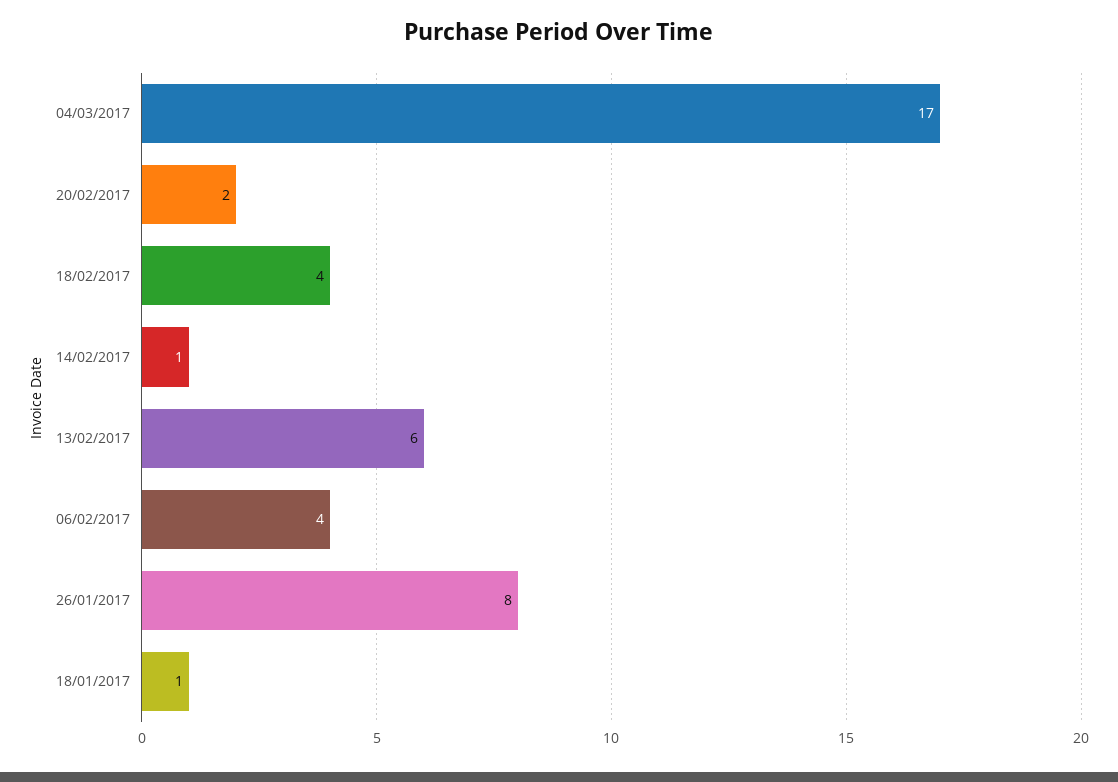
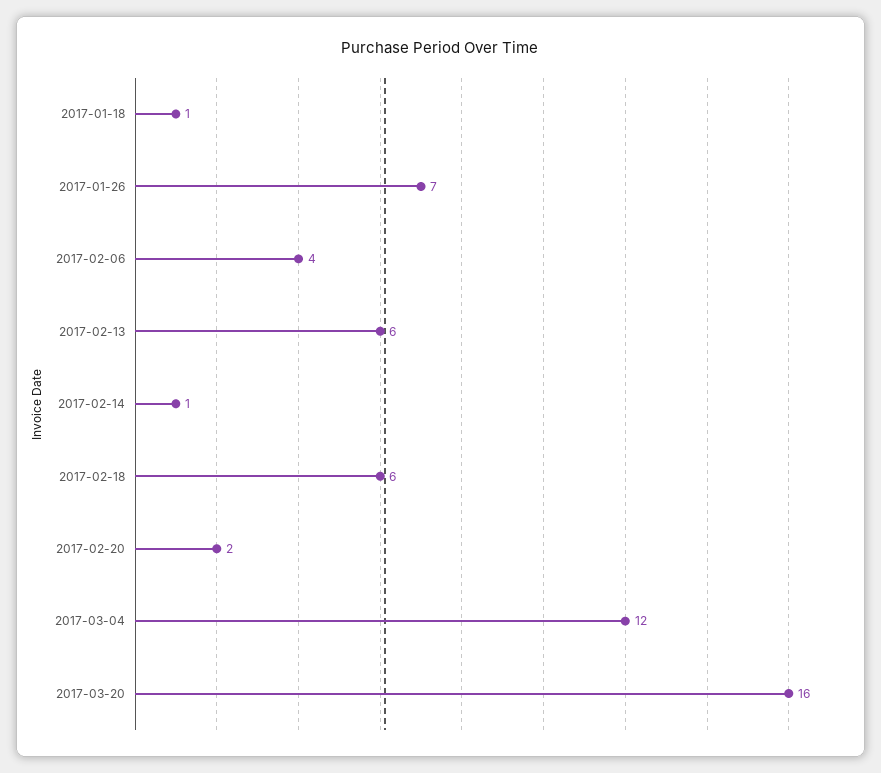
04/03/2017: 17 -> 12
18/02/2017: 4 -> 6
26/01/2017: 8 -> 7
2017-03-20: none -> 16

